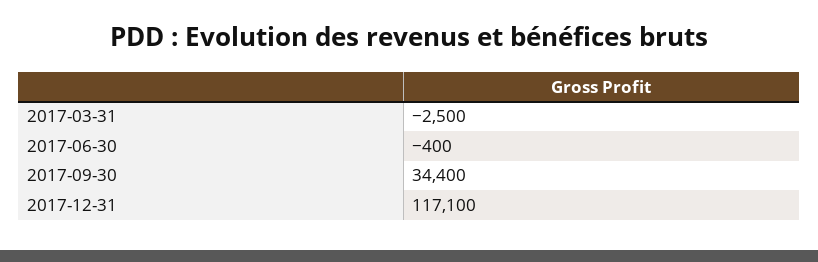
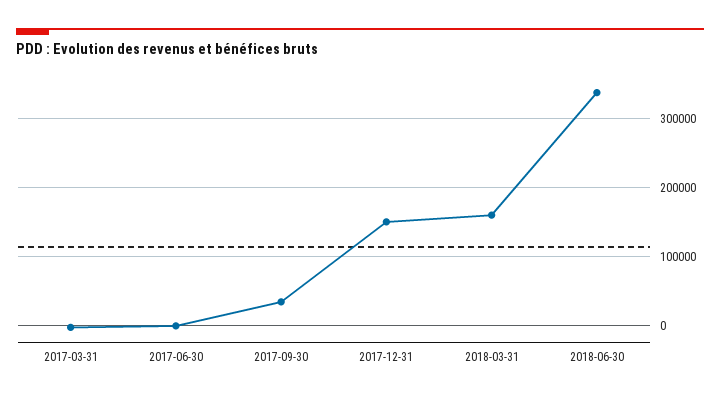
2017-12-31: 117100 -> 150000
2018-03-31: none -> 160000
2018-06-30: none -> 340000

